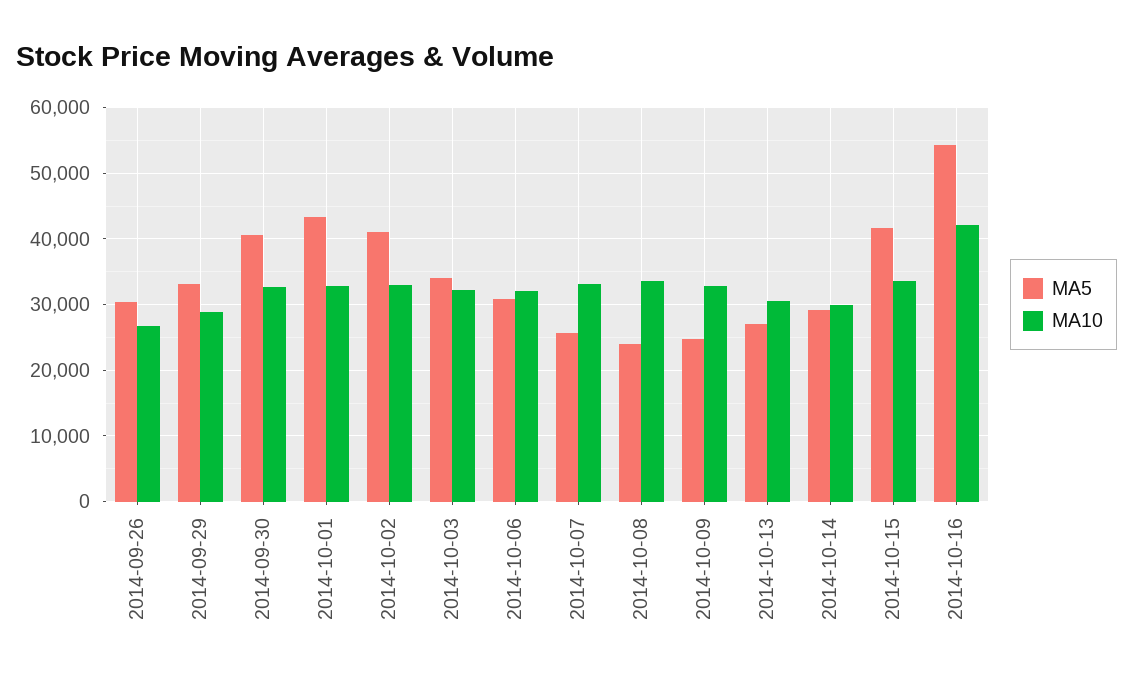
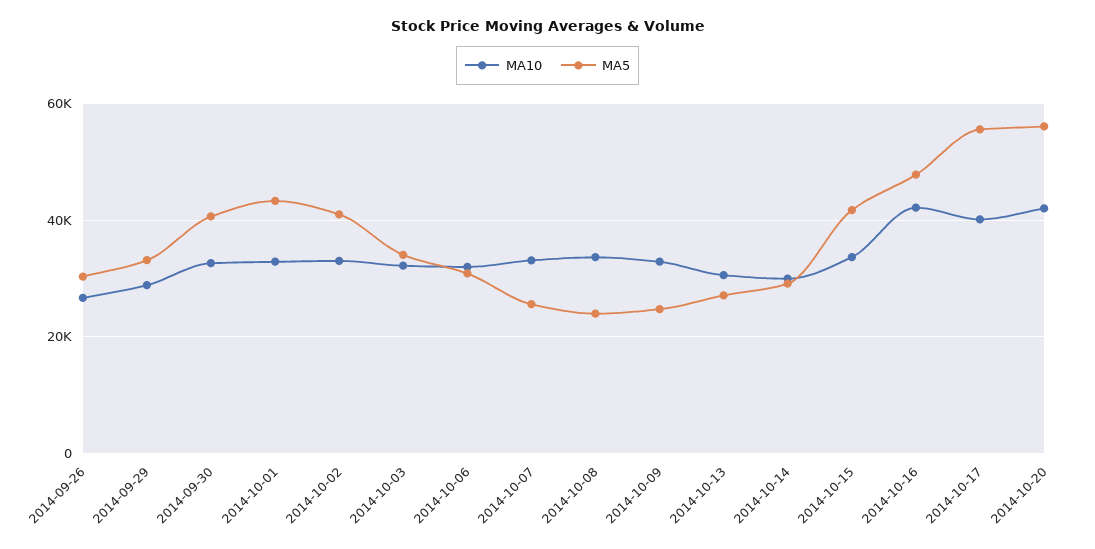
MA5, 2014-10-16: 54000 -> 48000
MA10, 2014-10-17: none -> 40000
MA5, 2014-10-17: none -> 56000
MA10, 2014-10-20: none -> 42000
MA5, 2014-10-20: none -> 56000

